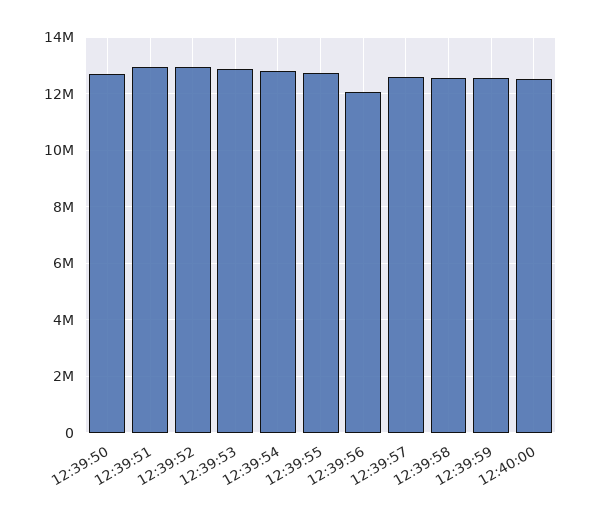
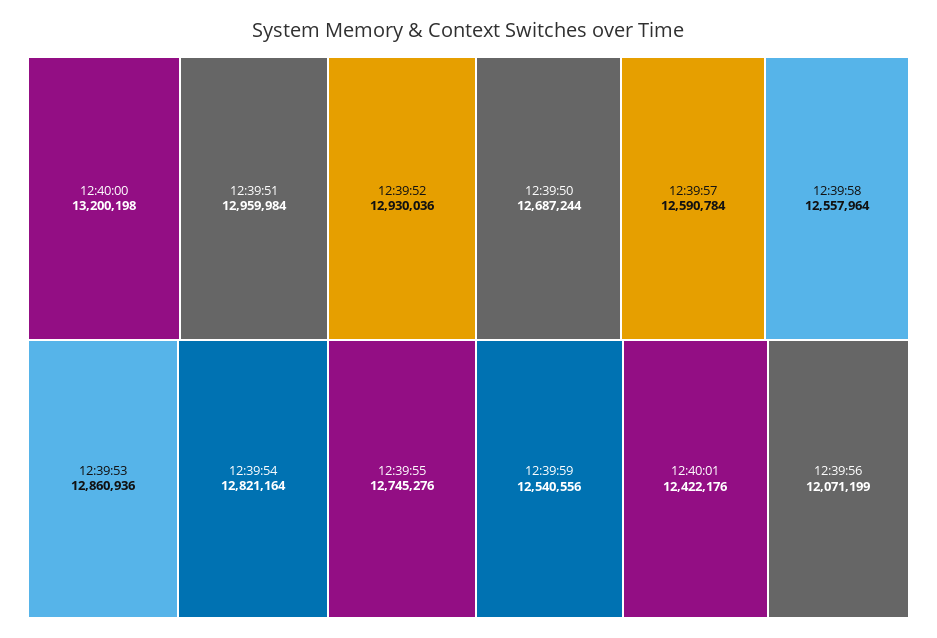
12:40:00: 12500000 -> 13200198
12:40:01: none -> 12422176

